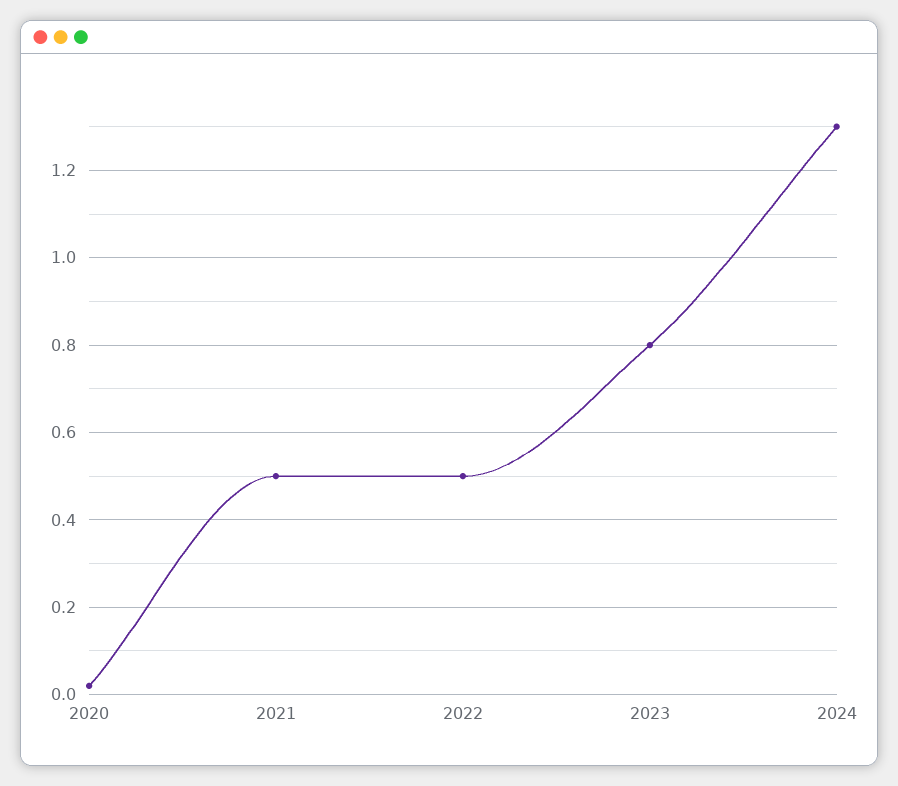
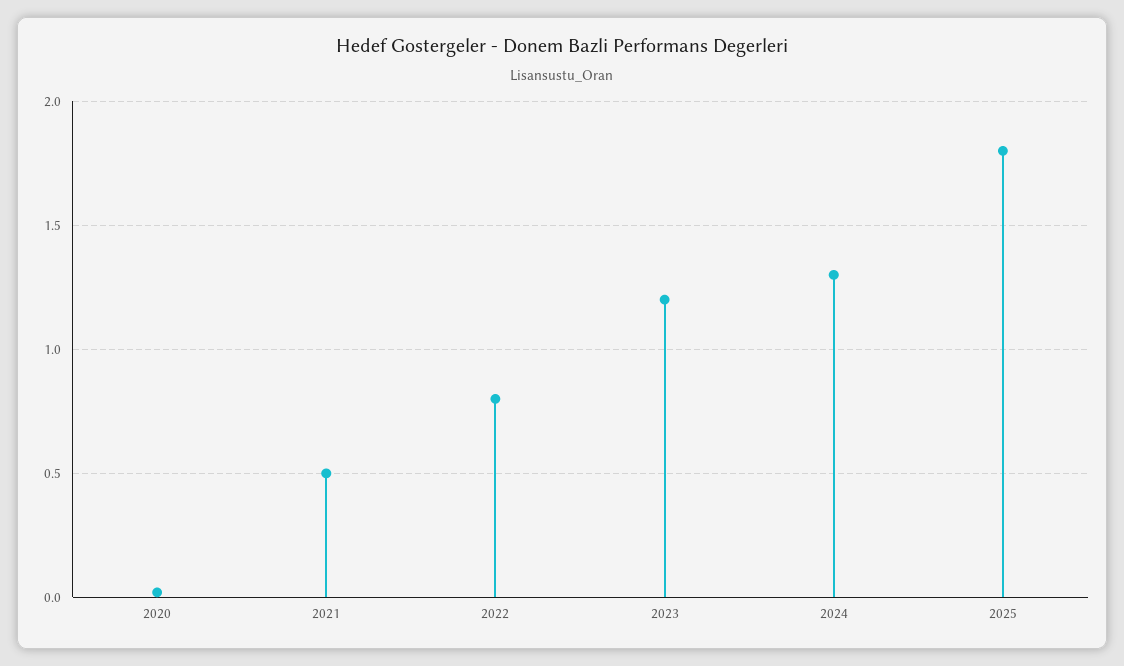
2022: 0.5 -> 0.8
2023: 0.8 -> 1.2
2025: none -> 1.8

